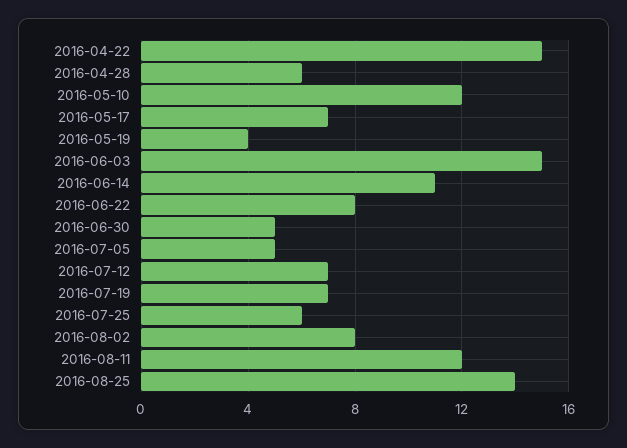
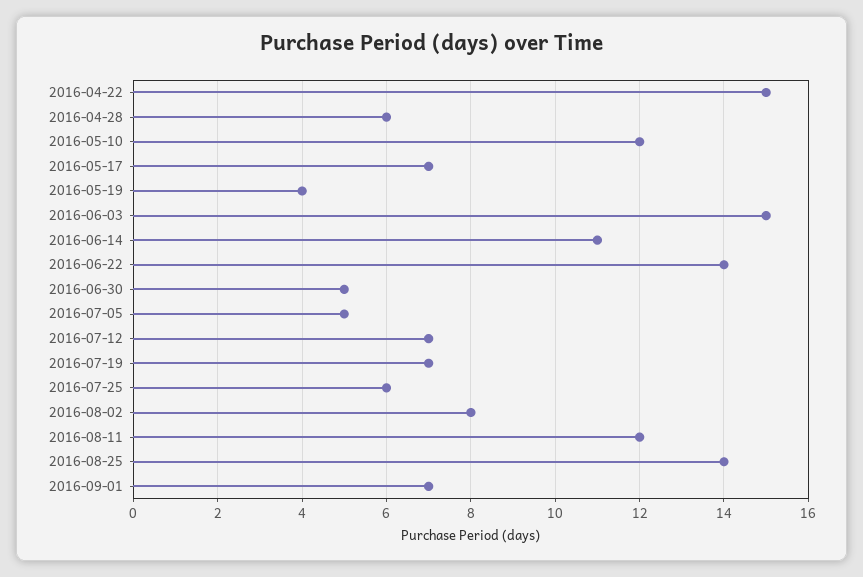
2016-06-22: 8 -> 14
2016-09-01: none -> 7

